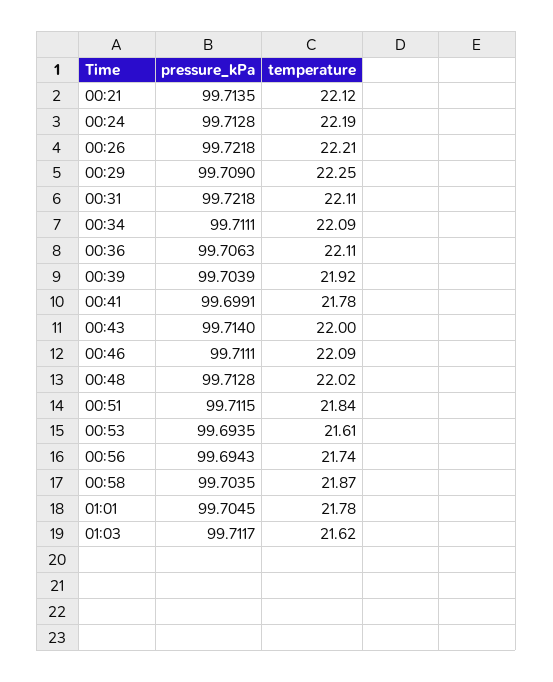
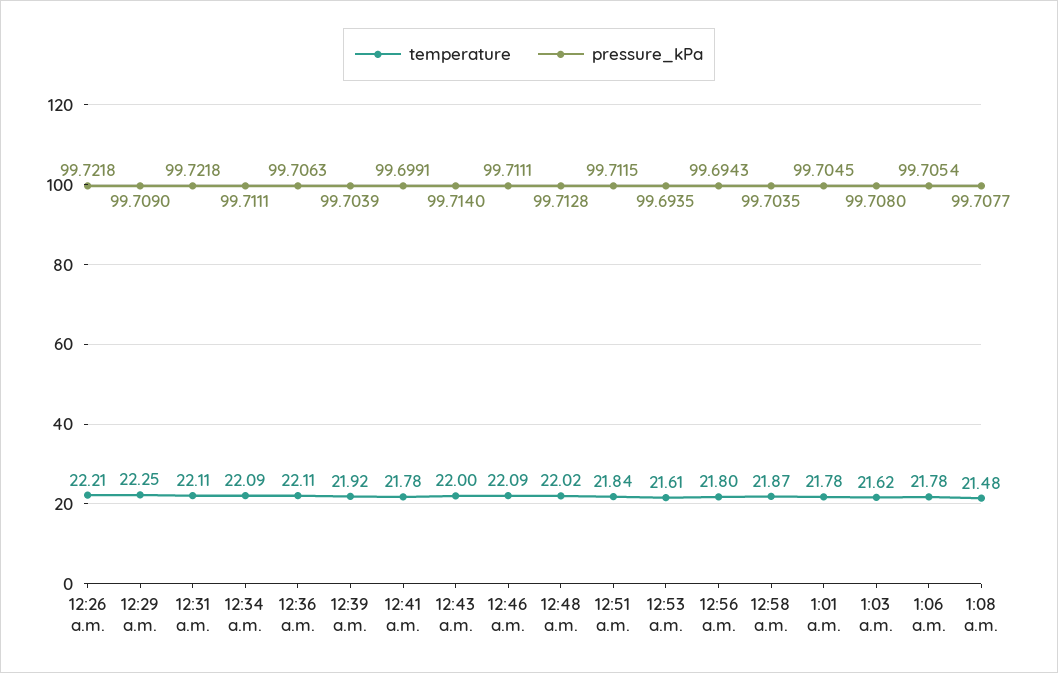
pressure_kPa, 00:21: 99.7135 -> none
temperature, 00:21: 22.12 -> none
pressure_kPa, 00:24: 99.7128 -> none
temperature, 00:24: 22.19 -> none
temperature, 00:56: 21.74 -> 21.8
pressure_kPa, 01:03: 99.7117 -> 99.708
temperature, 1:06 a.m.: none -> 21.78
pressure_kPa, 1:06 a.m.: none -> 99.7054
temperature, 1:08 a.m.: none -> 21.48
pressure_kPa, 1:08 a.m.: none -> 99.7077

